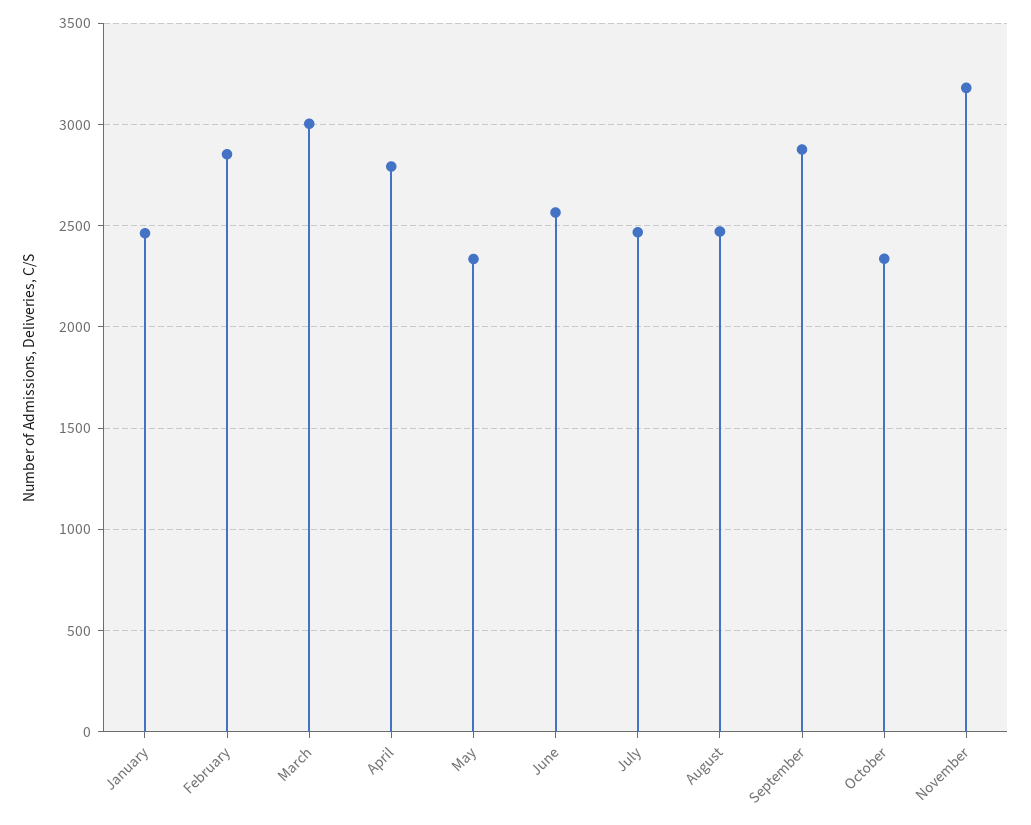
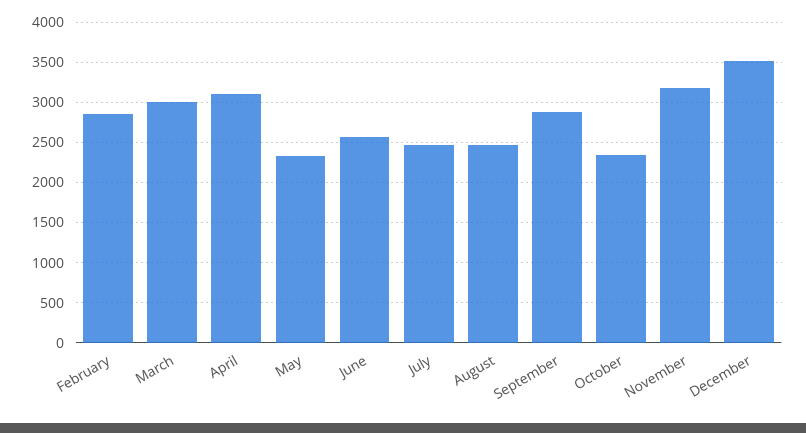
January: 2450 -> none
April: 2800 -> 3100
December: none -> 3500

